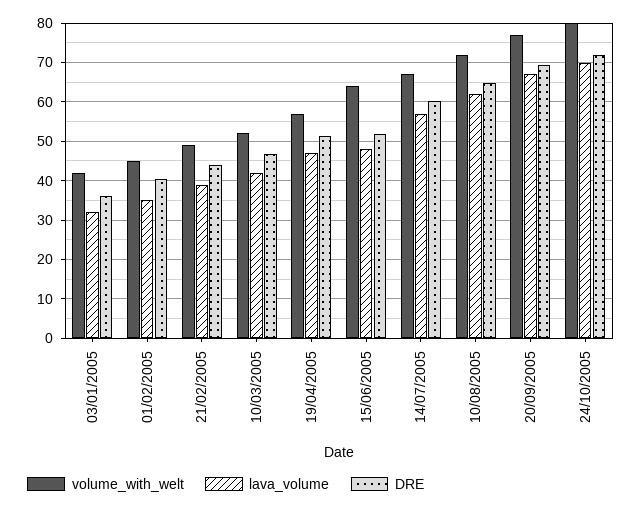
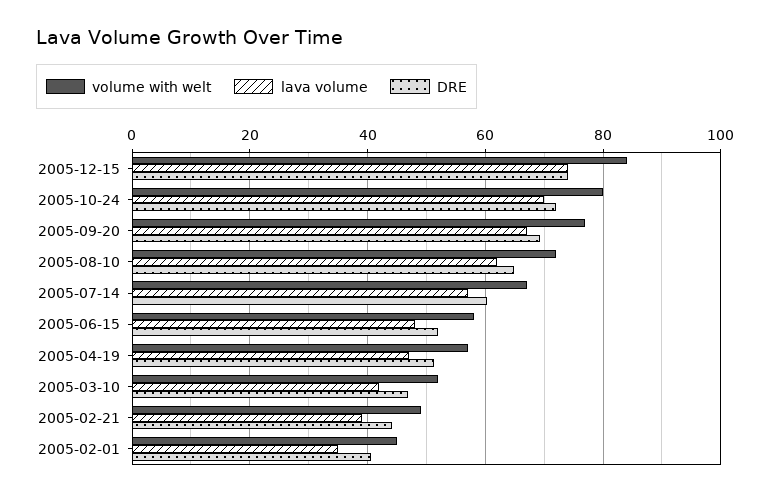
volume_with_welt, 03/01/2005: 42 -> none
lava_volume, 03/01/2005: 32 -> none
DRE, 03/01/2005: 36 -> none
volume_with_welt, 15/06/2005: 64 -> 58
volume_with_welt, 2005-12-15: none -> 84
lava_volume, 2005-12-15: none -> 74
DRE, 2005-12-15: none -> 74

